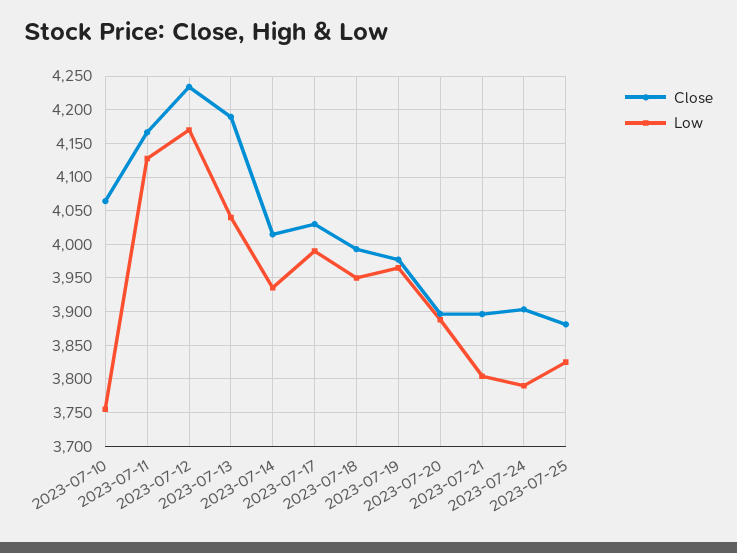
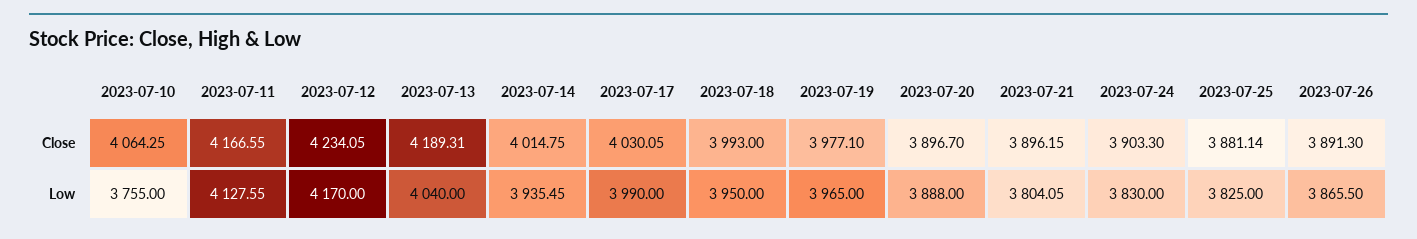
Low, 2023-07-24: 3790 -> 3830
Close, 2023-07-26: none -> 3891.3
Low, 2023-07-26: none -> 3865.5

